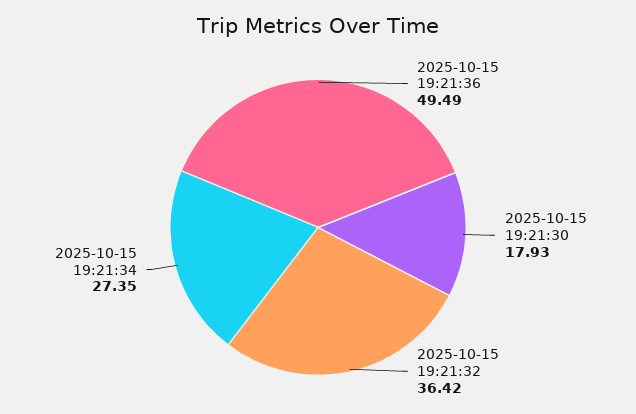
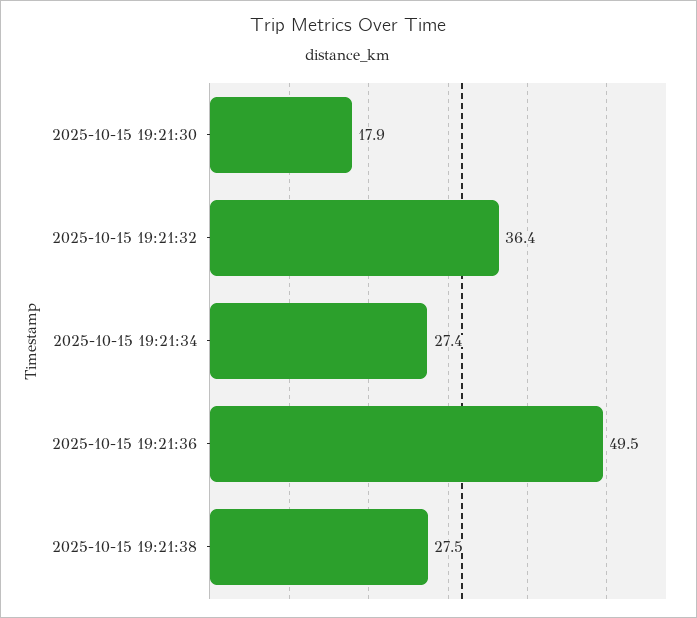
2025-10-15 19:21:38: none -> 27.5

